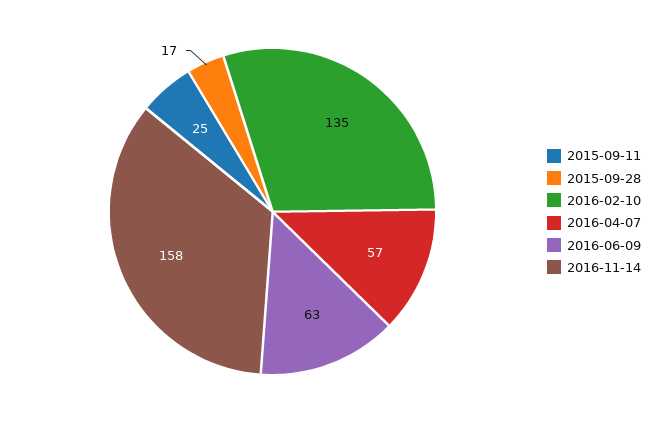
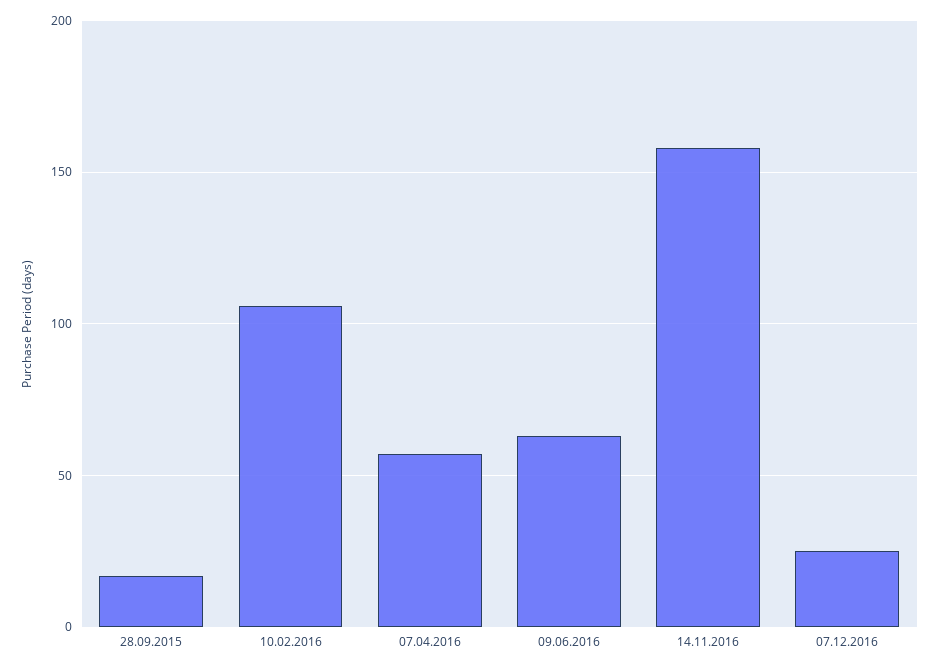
2015-09-11: 25 -> none
2016-02-10: 135 -> 105
07.12.2016: none -> 25

